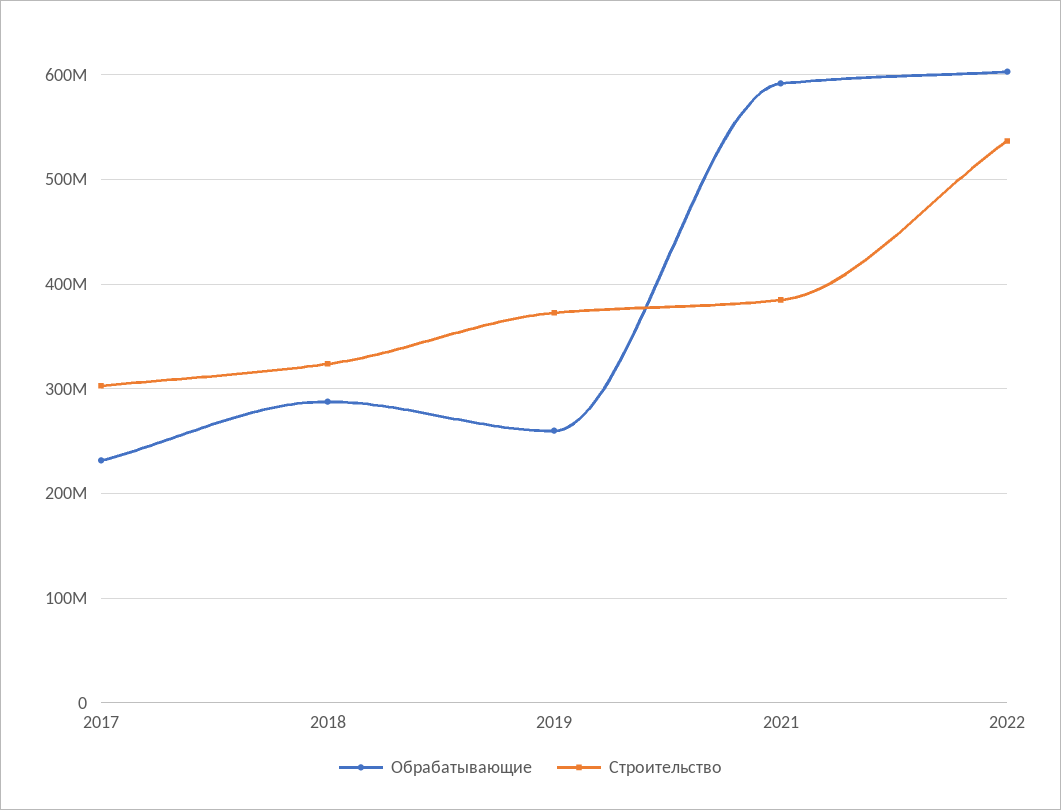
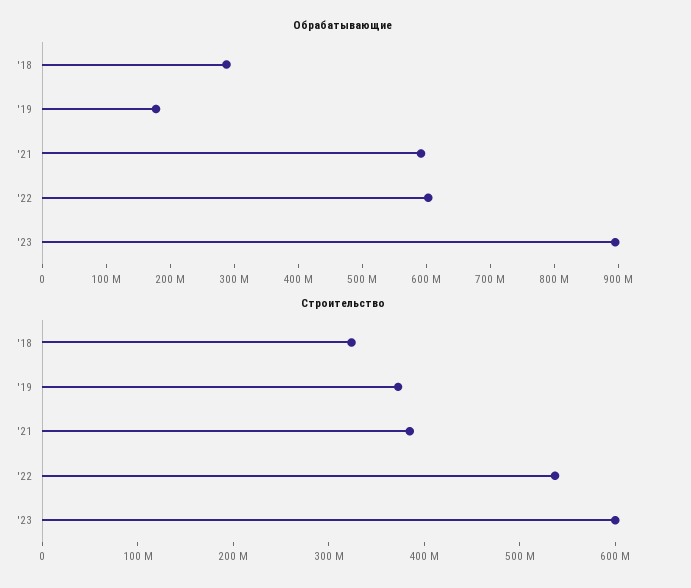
Обрабатывающие, 2017: 230000000 -> none
Строительство, 2017: 300000000 -> none
Обрабатывающие, 2019: 260000000 -> 180000000
Обрабатывающие, '23: none -> 900000000
Строительство, '23: none -> 600000000

